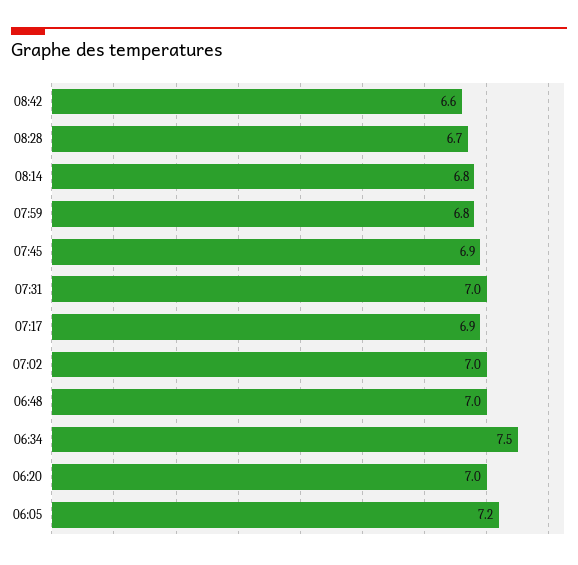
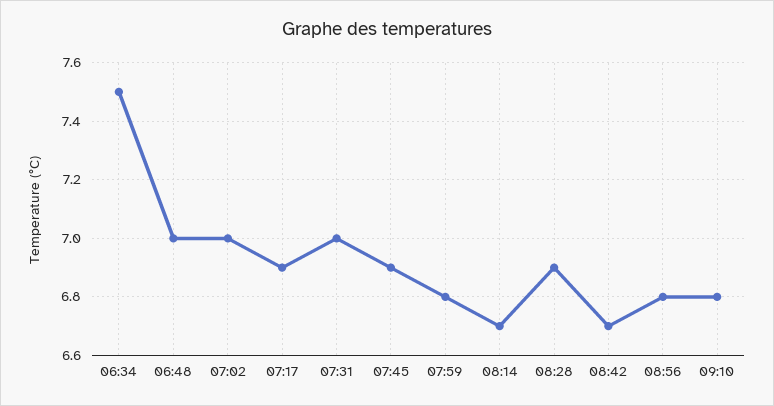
08:42: 6.6 -> 6.7
08:28: 6.7 -> 6.9
08:14: 6.8 -> 6.7
06:20: 7 -> none
06:05: 7.2 -> none
08:56: none -> 6.8
09:10: none -> 6.8

